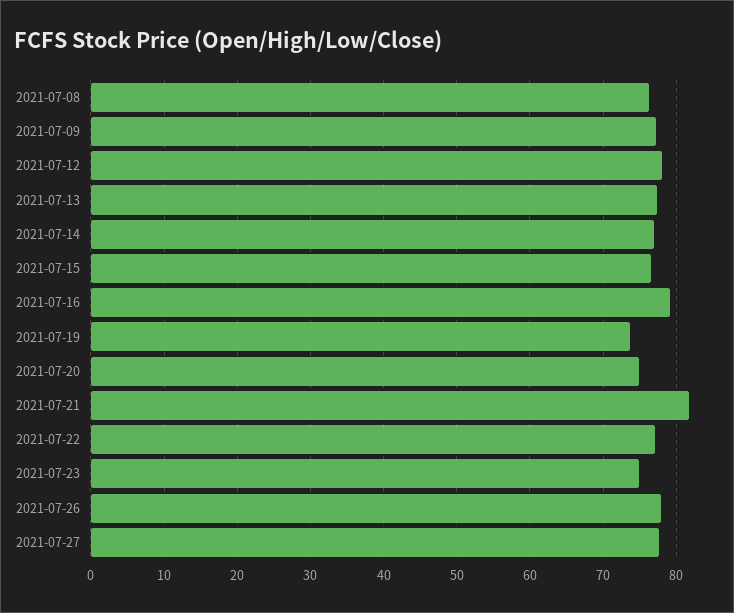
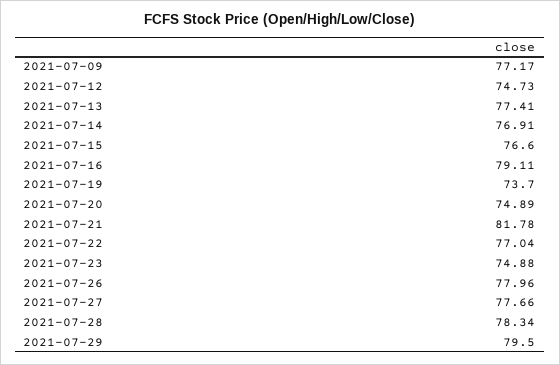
2021-07-08: 76 -> none
2021-07-12: 78 -> 74.73
2021-07-28: none -> 78.34
2021-07-29: none -> 79.5

